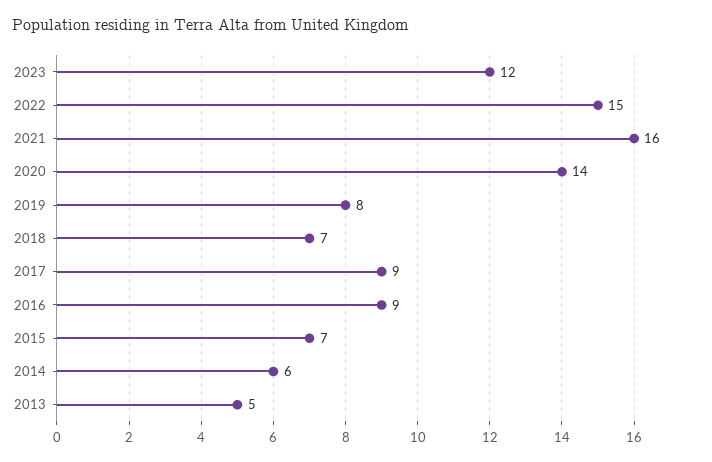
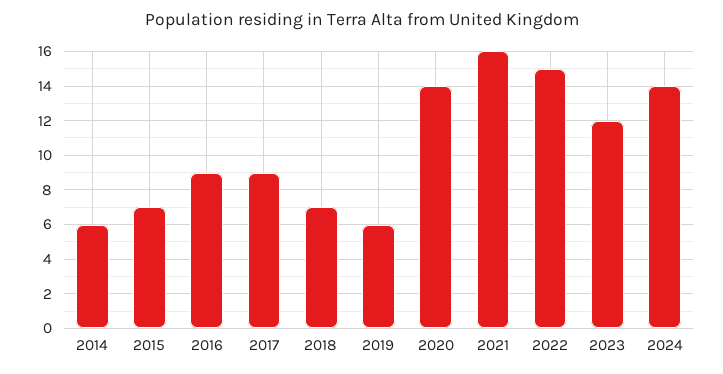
2019: 8 -> 6
2013: 5 -> none
2024: none -> 14

